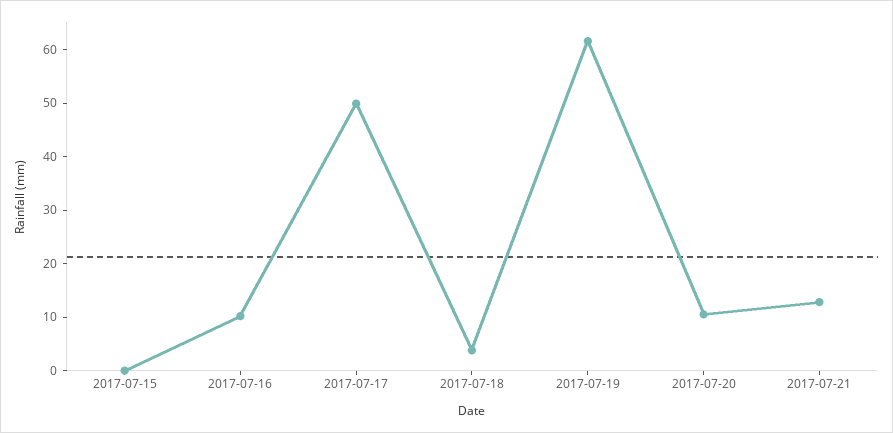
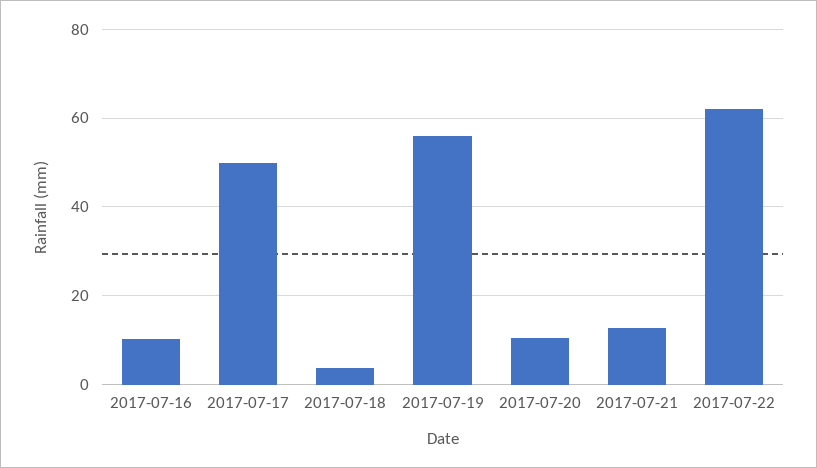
2017-07-15: 0 -> none
2017-07-19: 62 -> 56
2017-07-22: none -> 62

